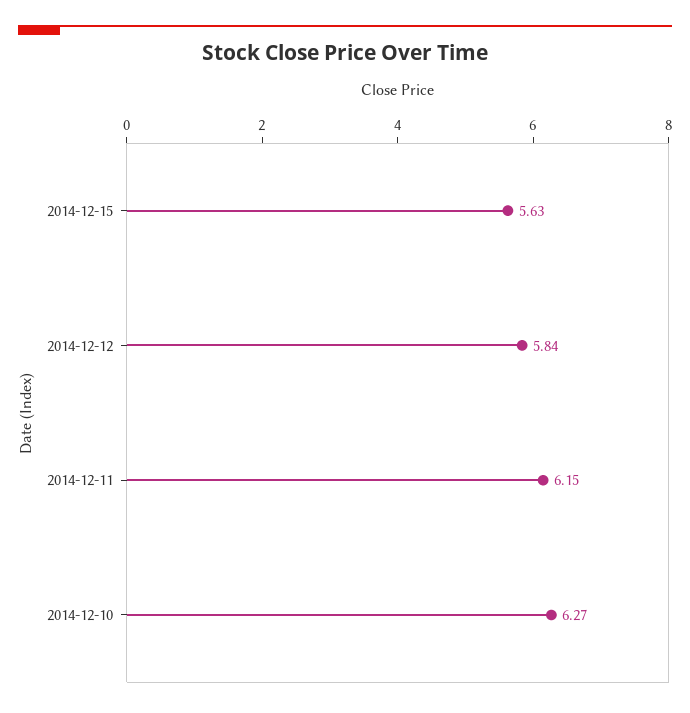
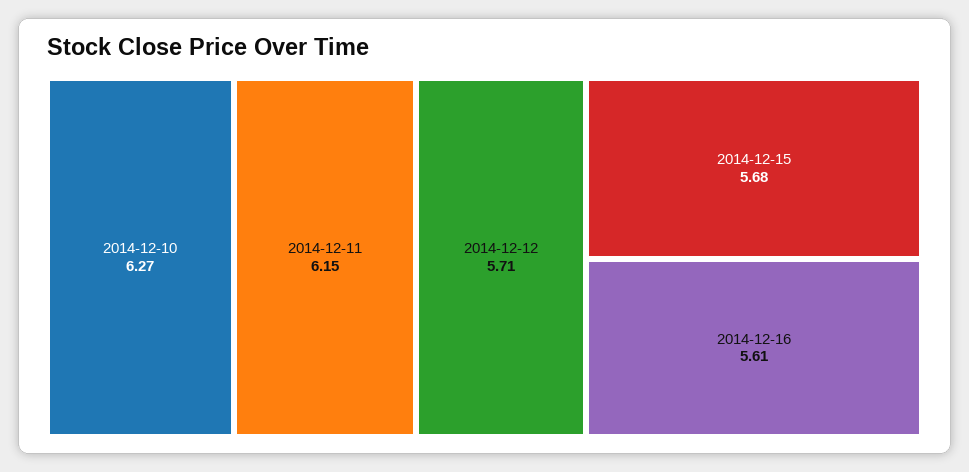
2014-12-15: 5.63 -> 5.68
2014-12-12: 5.84 -> 5.71
2014-12-16: none -> 5.61

